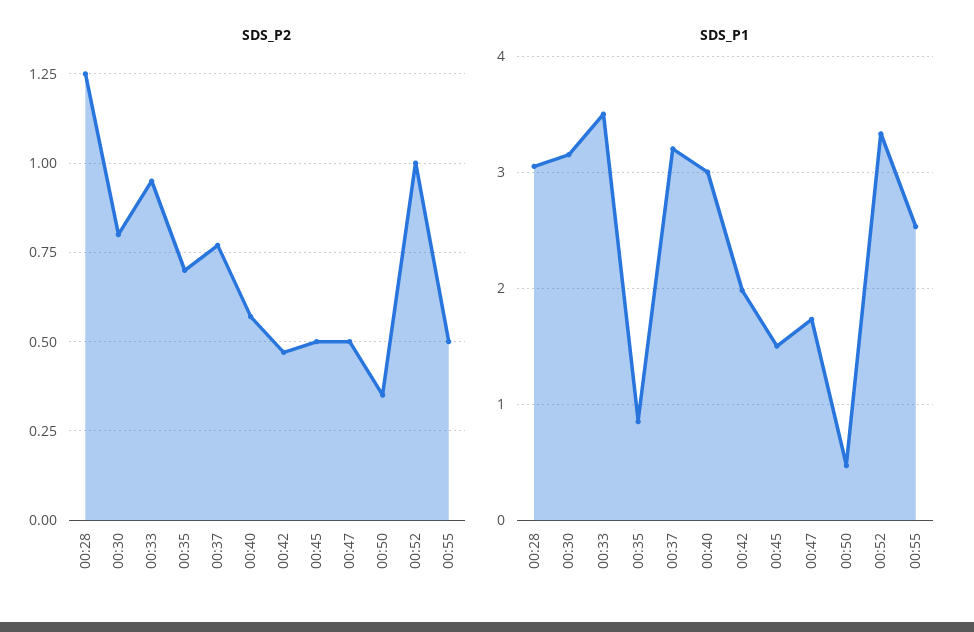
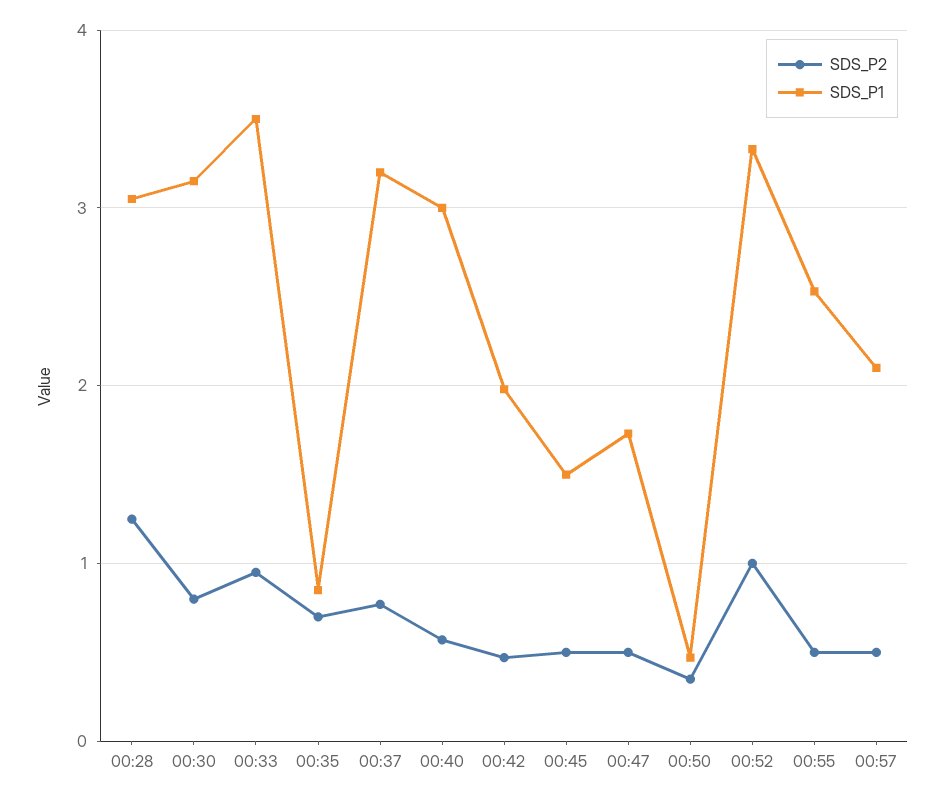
SDS_P2, 00:57: none -> 0.5
SDS_P1, 00:57: none -> 2.1

